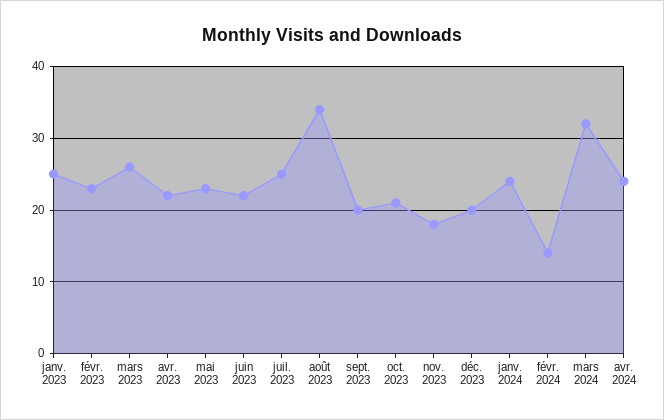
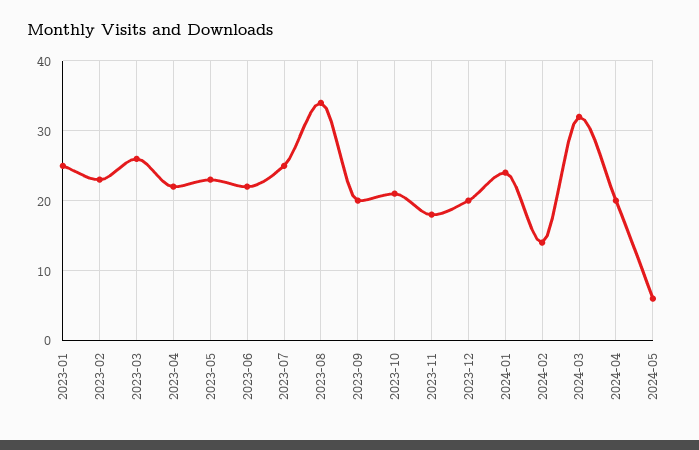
avr. 2024: 24 -> 20
2024-05: none -> 6

